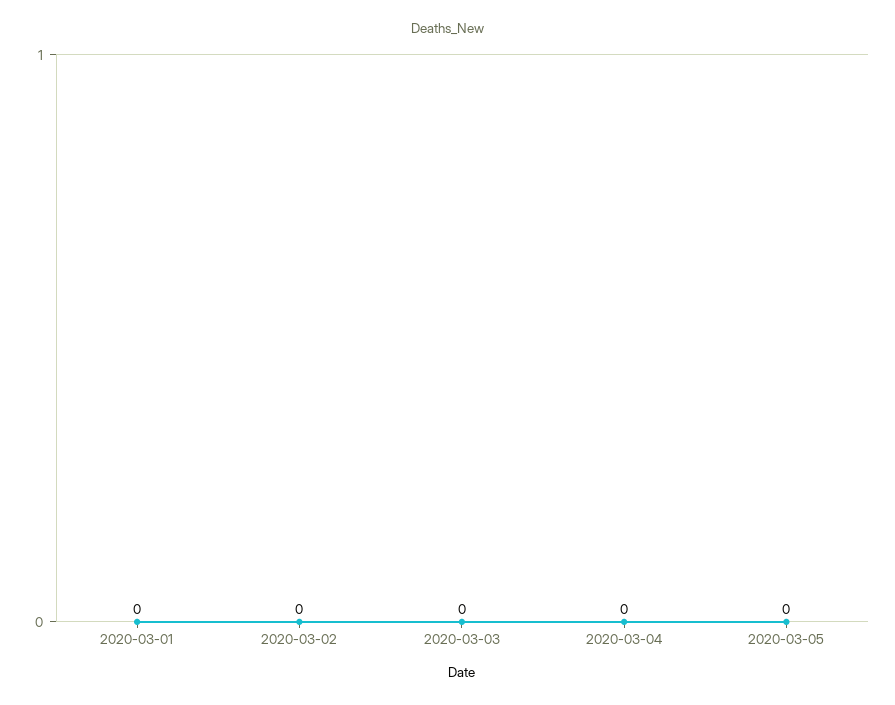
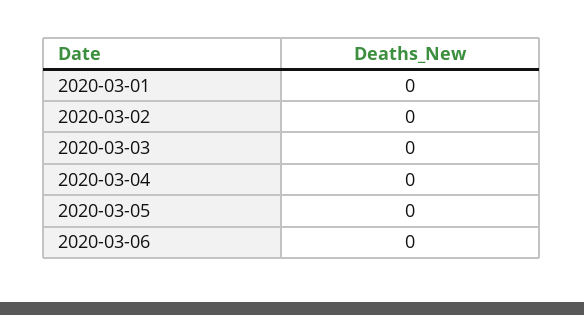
2020-03-06: none -> 0

